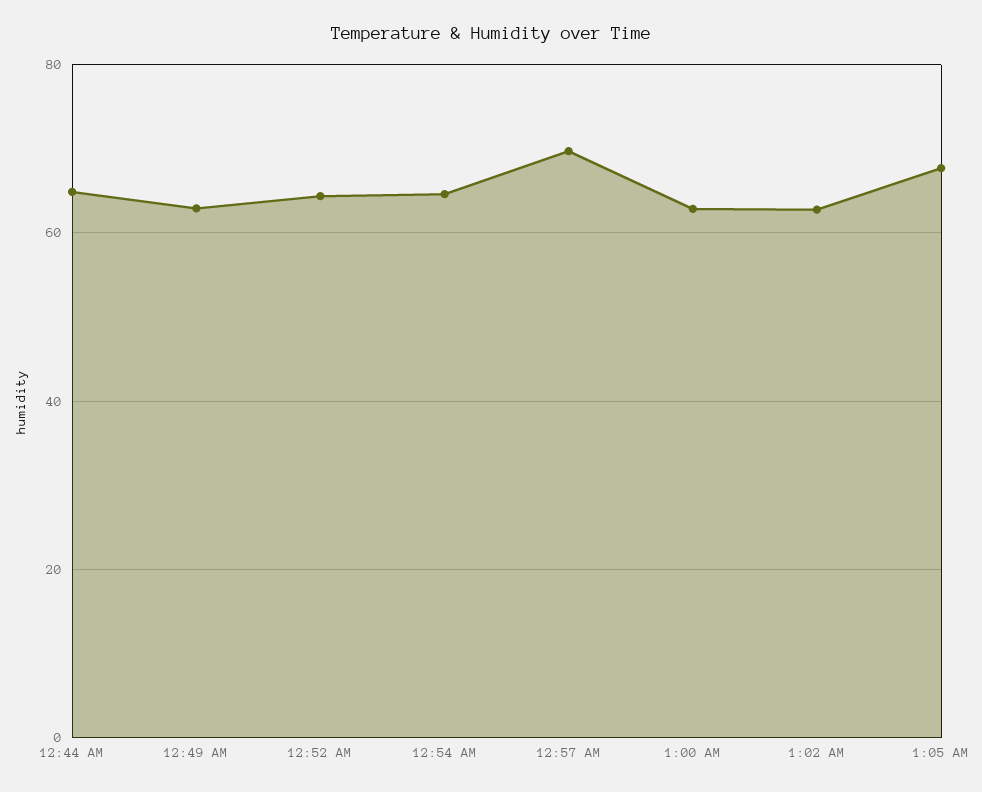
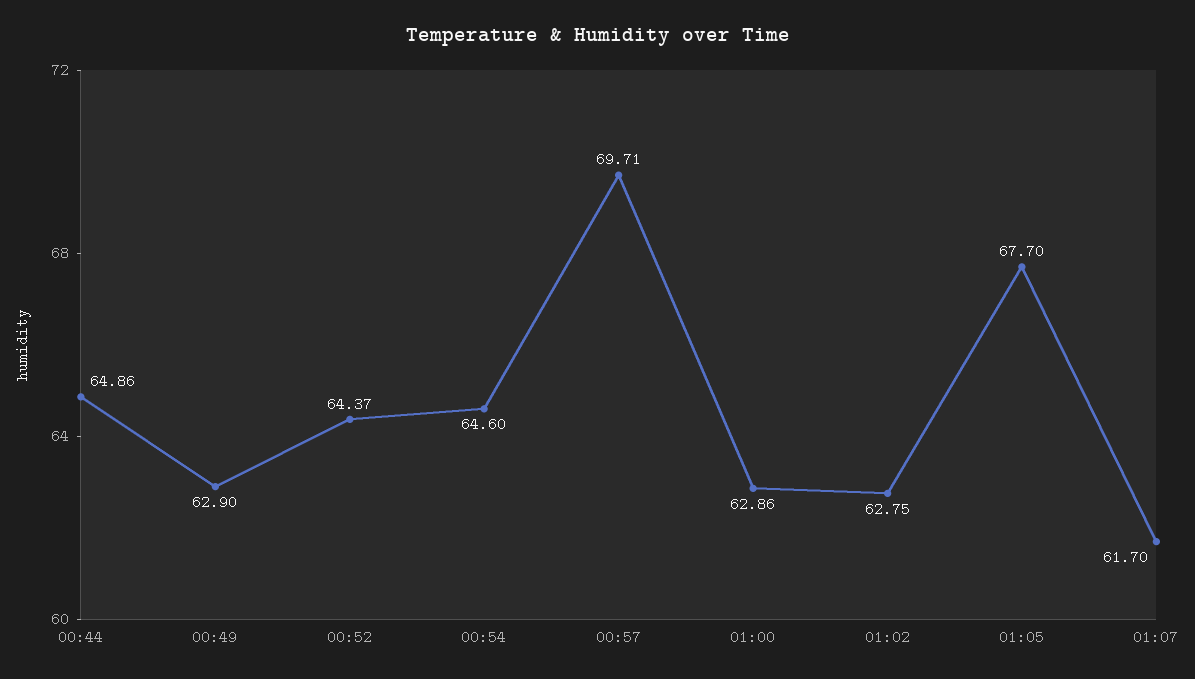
01:07: none -> 61.7

